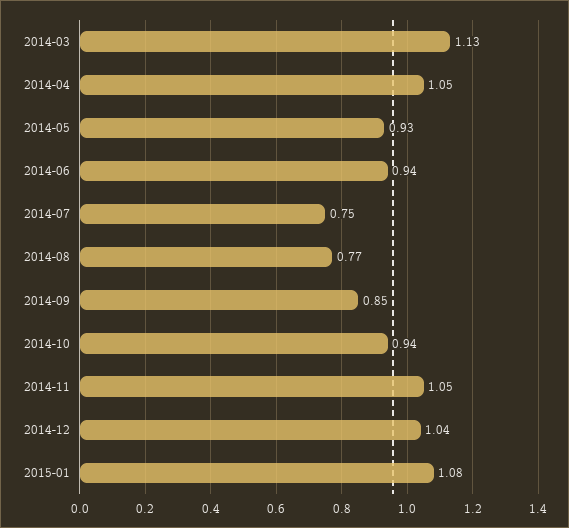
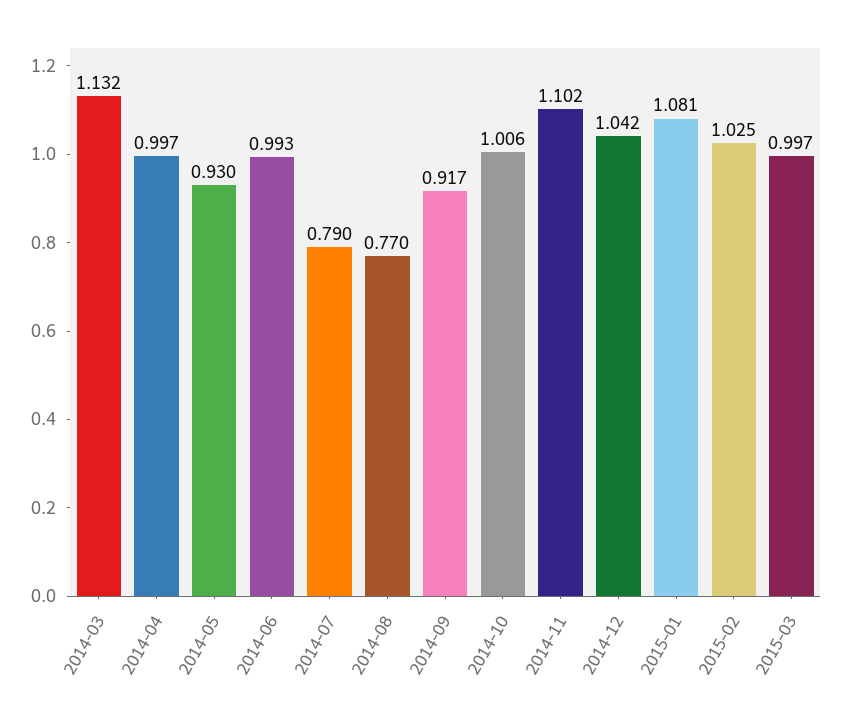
2014-04: 1.05 -> 0.997
2014-06: 0.94 -> 0.993
2014-07: 0.75 -> 0.79
2014-09: 0.85 -> 0.917
2014-10: 0.94 -> 1.006
2014-11: 1.05 -> 1.102
2015-02: none -> 1.025
2015-03: none -> 0.997

